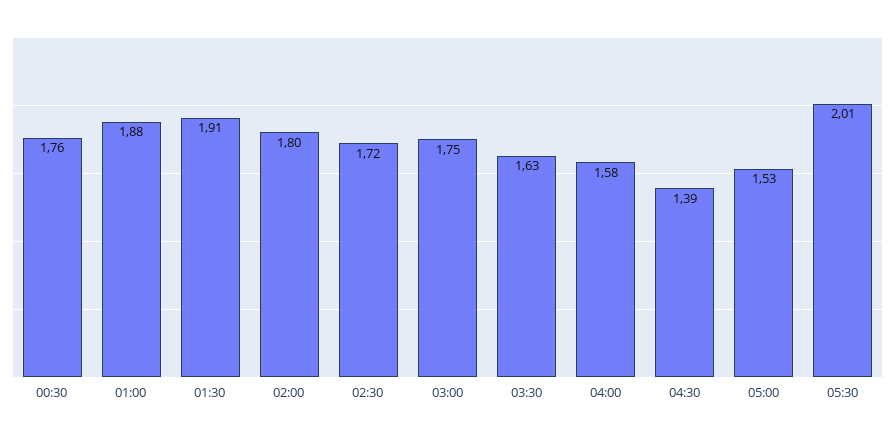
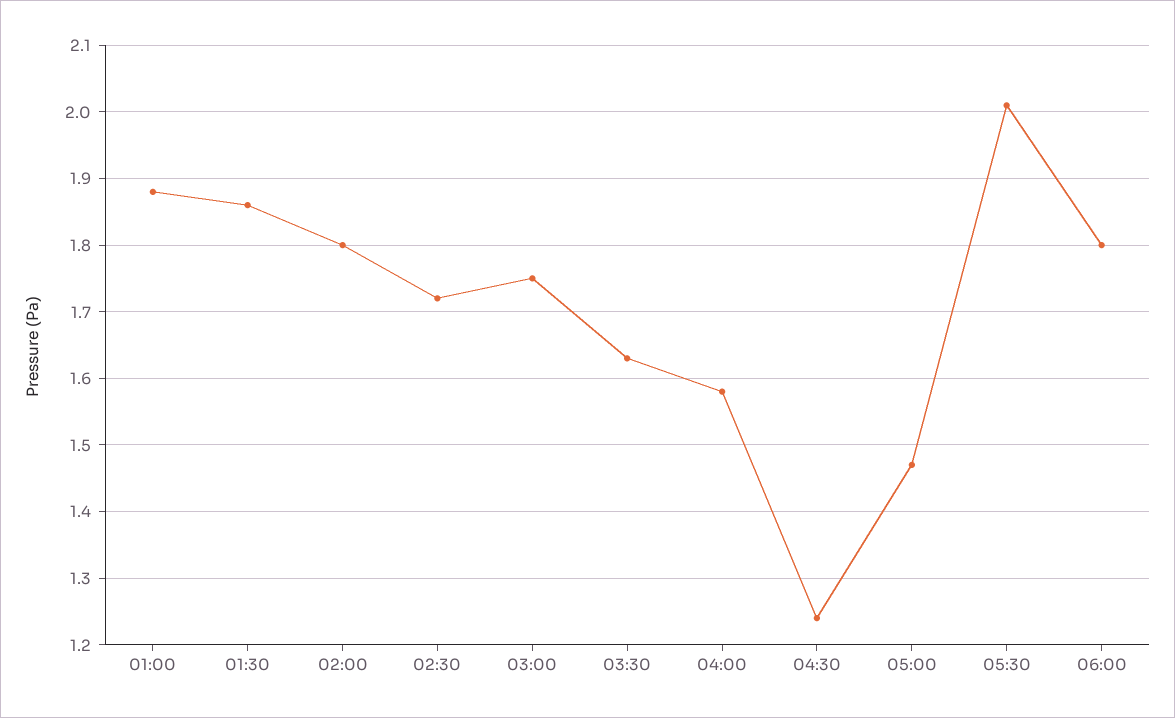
00:30: 1.76 -> none
01:30: 1.91 -> 1.86
04:30: 1.39 -> 1.24
05:00: 1.53 -> 1.47
06:00: none -> 1.8

